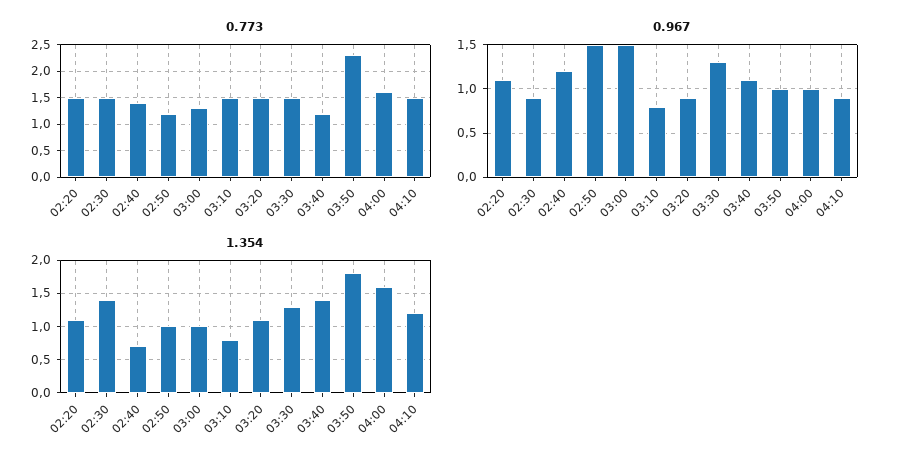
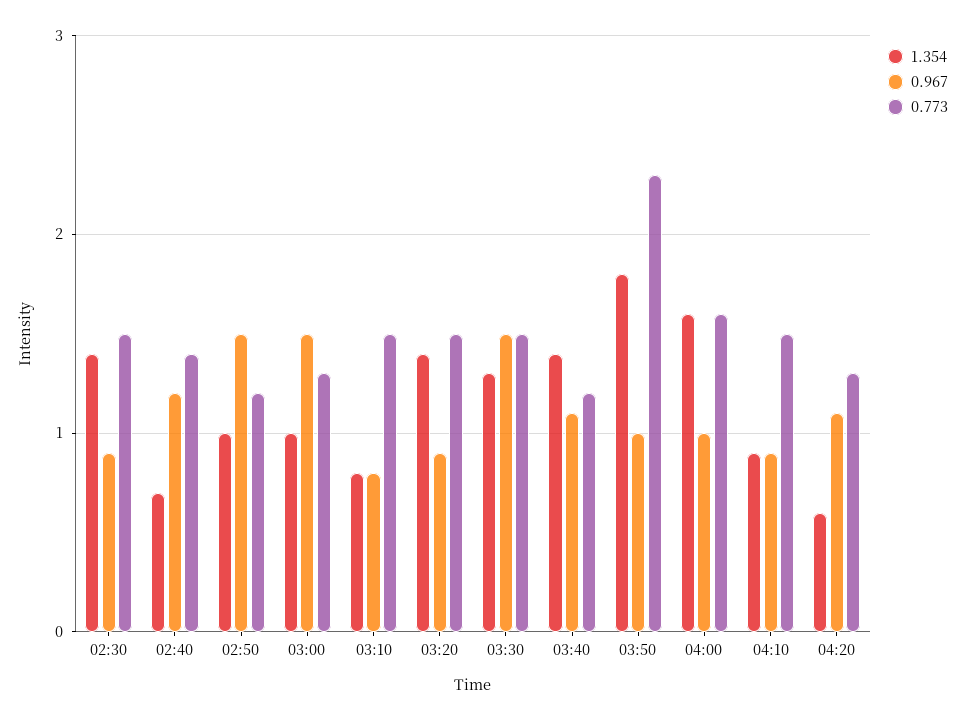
0.773, 02:20: 1.5 -> none
0.967, 02:20: 1.1 -> none
0.967, 03:30: 1.3 -> 1.5
1.354, 02:20: 1.1 -> none
1.354, 03:20: 1.1 -> 1.4
1.354, 04:10: 1.2 -> 0.9
1.354, 04:20: none -> 0.6
0.967, 04:20: none -> 1.1
0.773, 04:20: none -> 1.3

